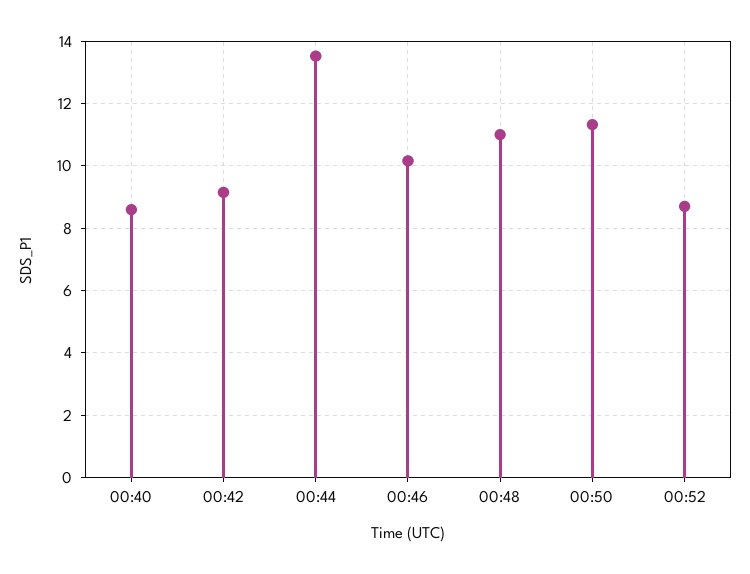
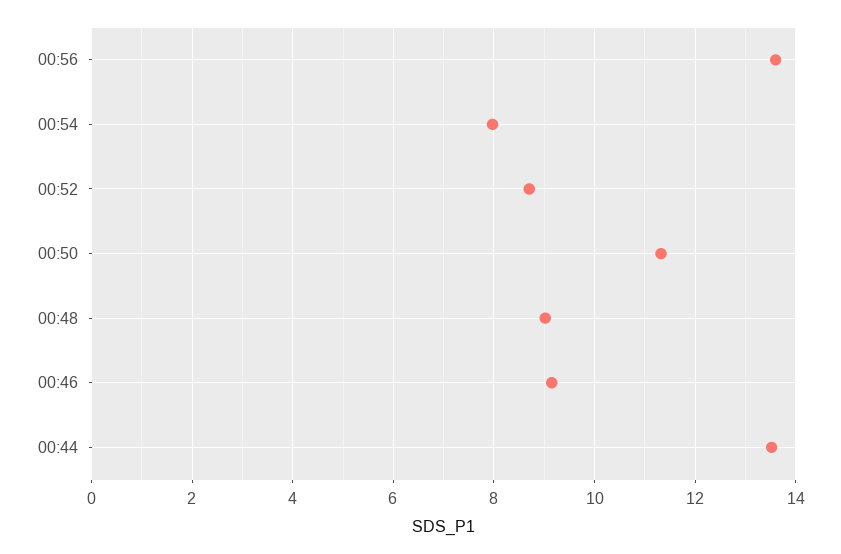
00:40: 8.6 -> none
00:42: 9.2 -> none
00:46: 10.2 -> 9.2
00:48: 11 -> 9
00:56: none -> 13.6
00:54: none -> 8

